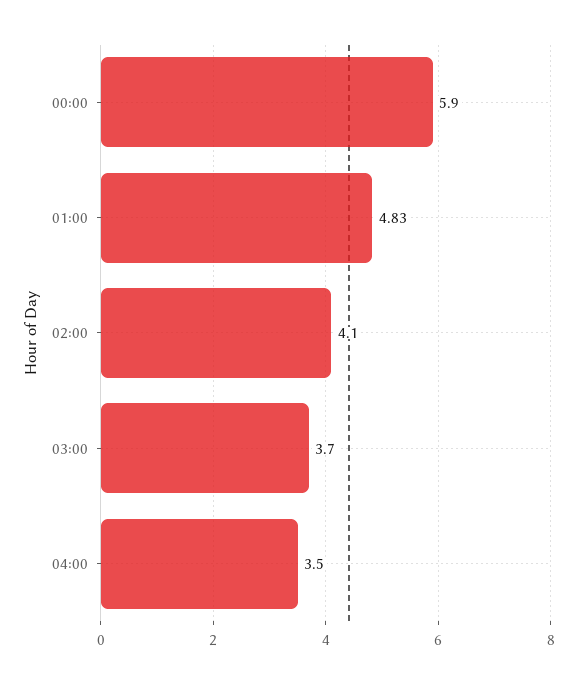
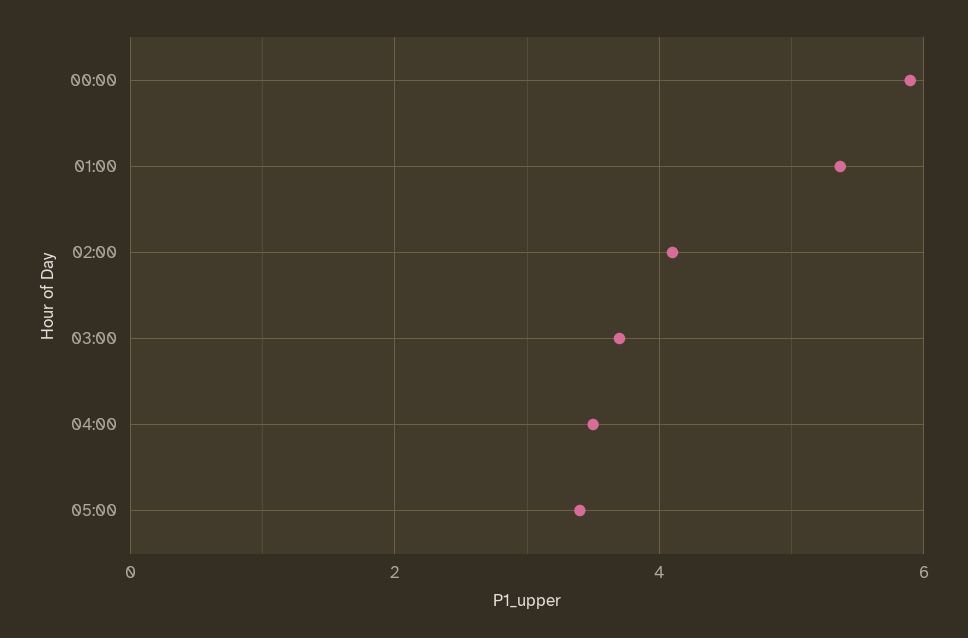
01:00: 4.83 -> 5.4
05:00: none -> 3.4

